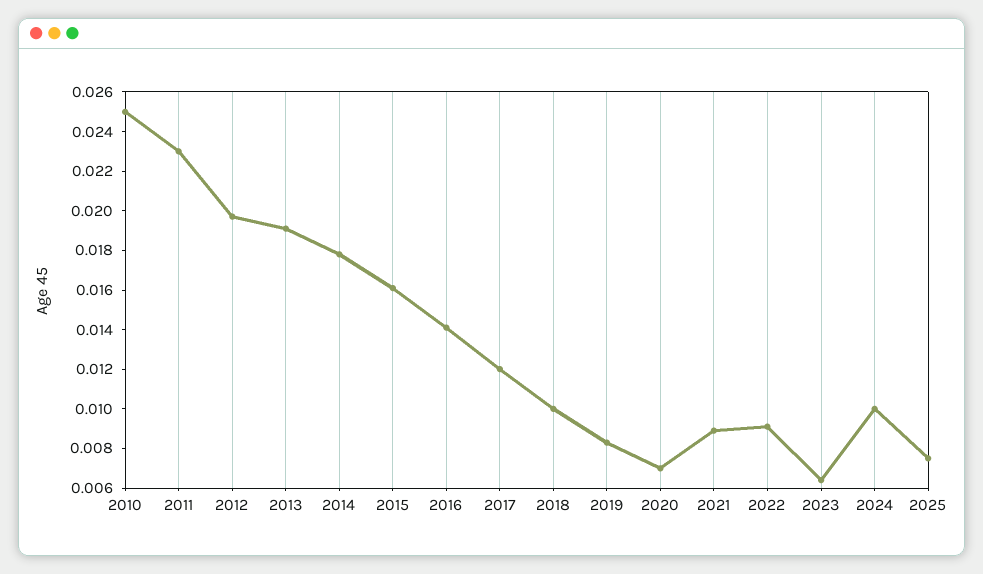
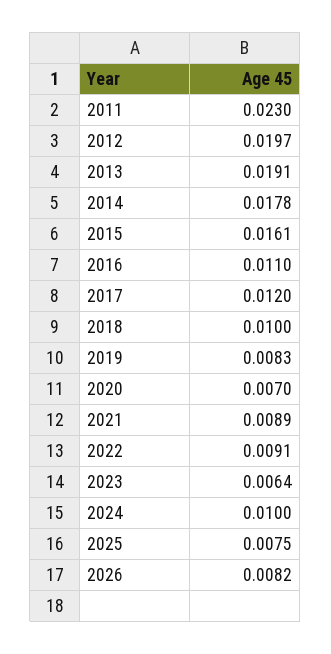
2010: 0.025 -> none
2016: 0.014 -> 0.011
2026: none -> 0.0082

